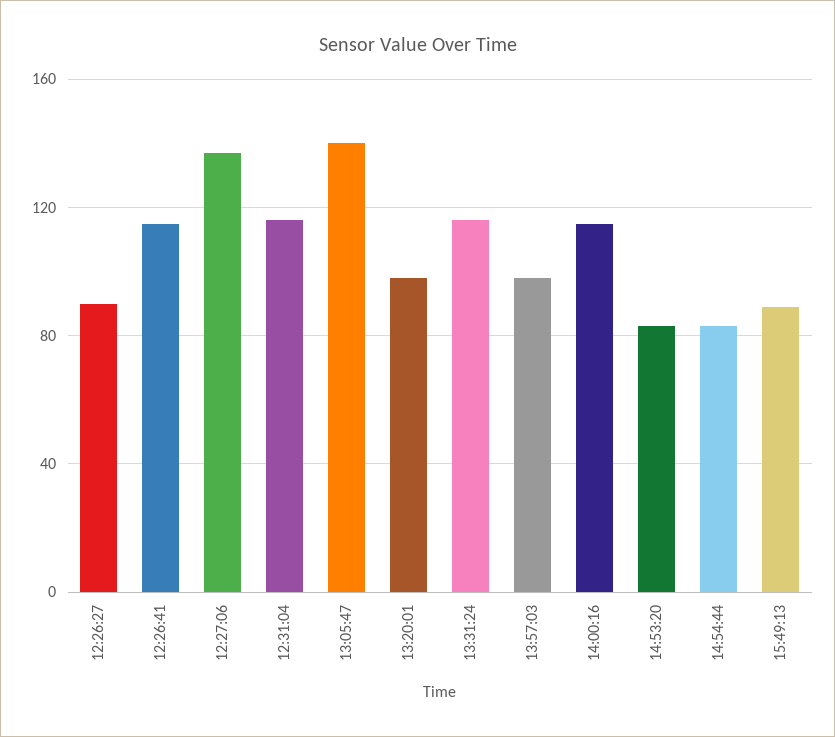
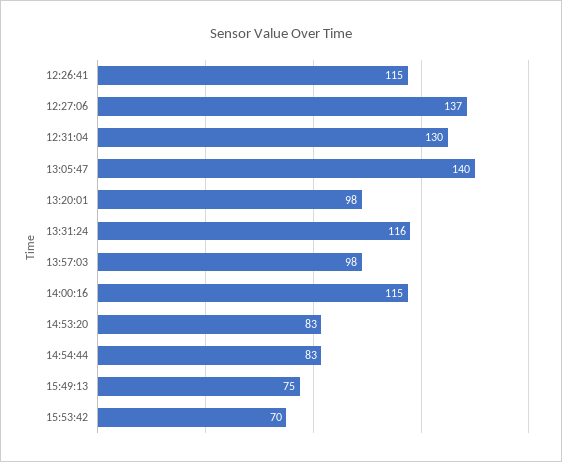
12:26:27: 90 -> none
12:31:04: 115 -> 130
15:49:13: 90 -> 75
15:53:42: none -> 70

